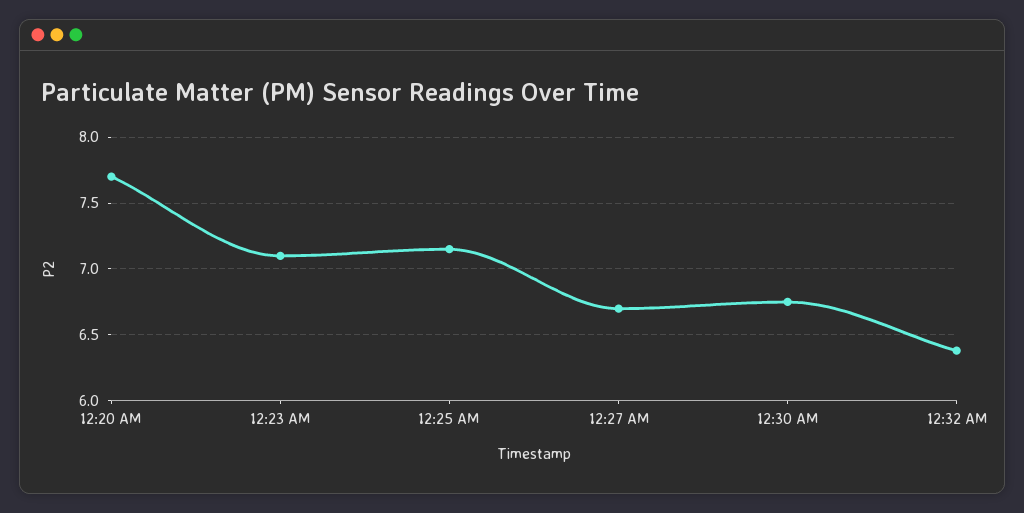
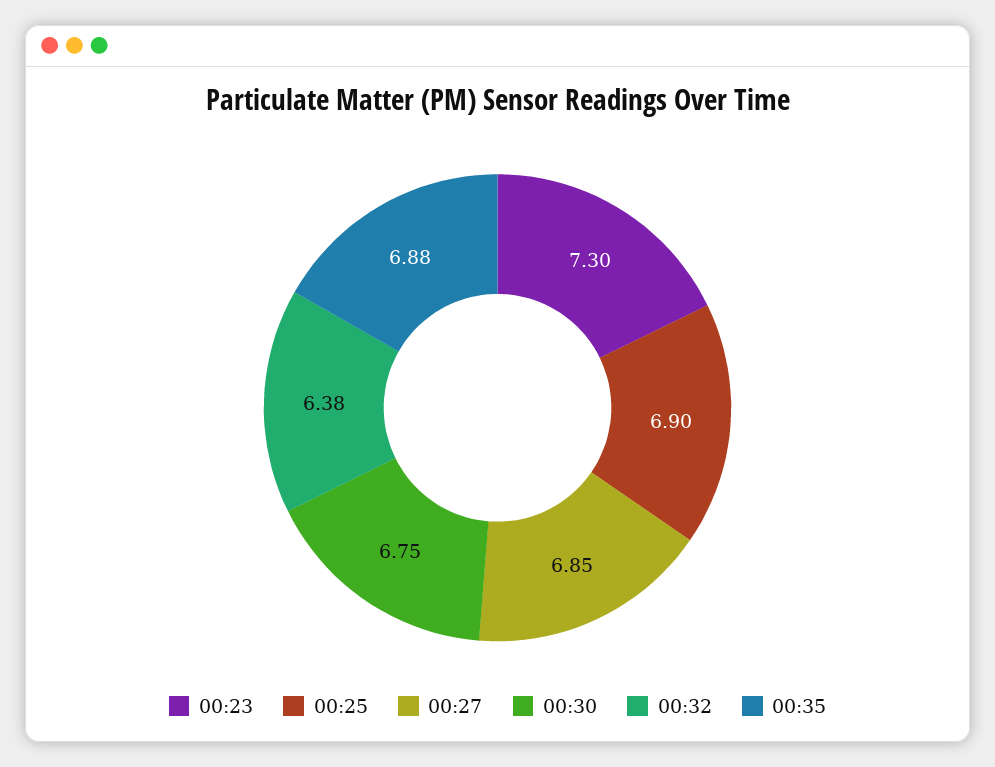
12:20 AM: 7.7 -> none
12:23 AM: 7.1 -> 7.3
12:25 AM: 7.15 -> 6.9
12:27 AM: 6.7 -> 6.85
00:35: none -> 6.88

